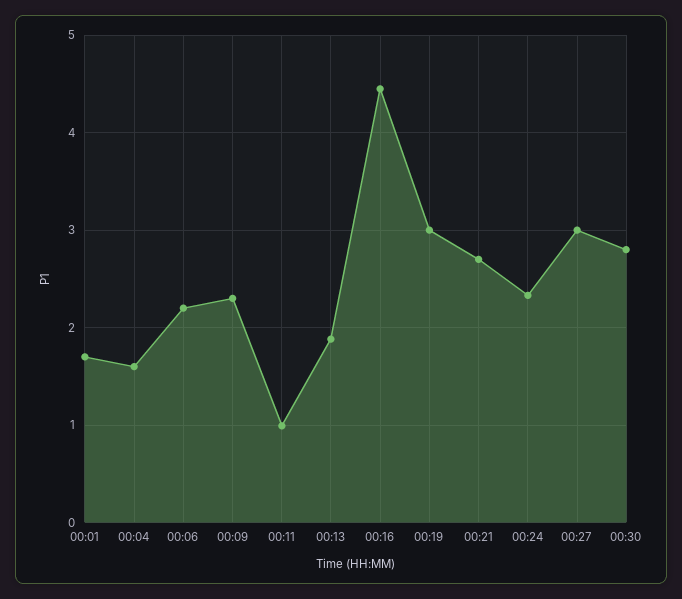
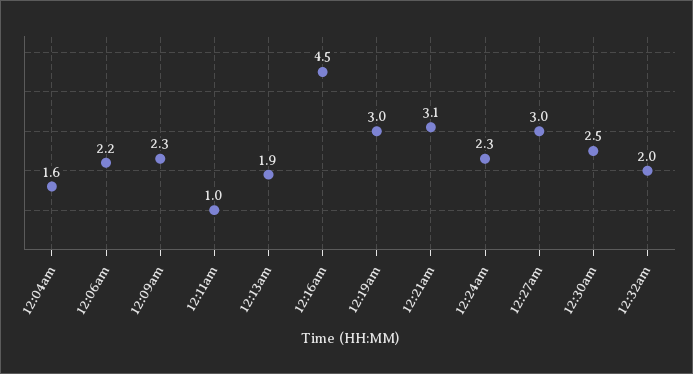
00:01: 1.7 -> none
00:21: 2.7 -> 3.1
00:30: 2.8 -> 2.5
12:32am: none -> 2

